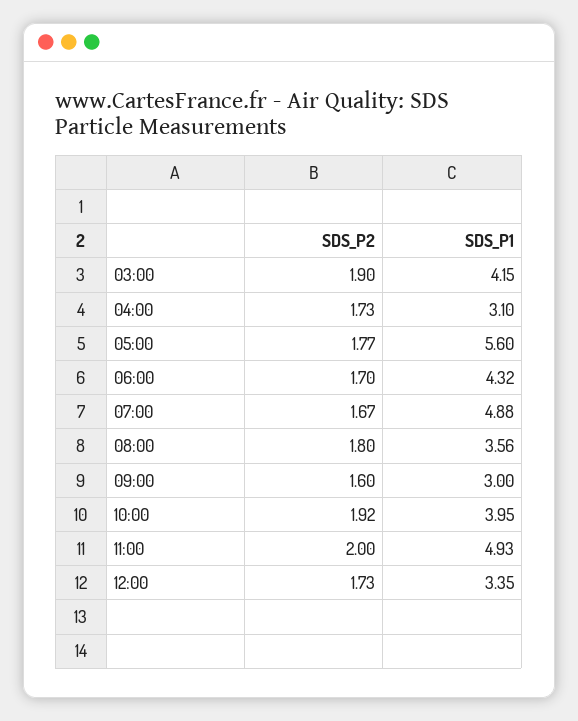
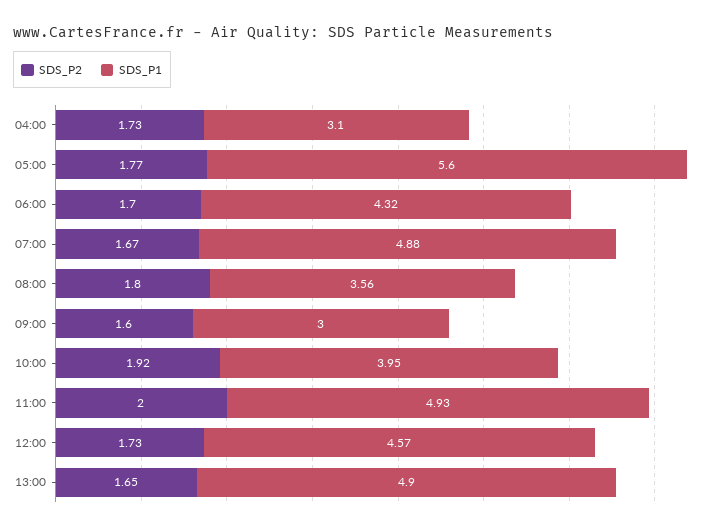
SDS_P2, 03:00: 1.9 -> none
SDS_P1, 03:00: 4.15 -> none
SDS_P1, 12:00: 3.35 -> 4.57
SDS_P2, 13:00: none -> 1.65
SDS_P1, 13:00: none -> 4.9

